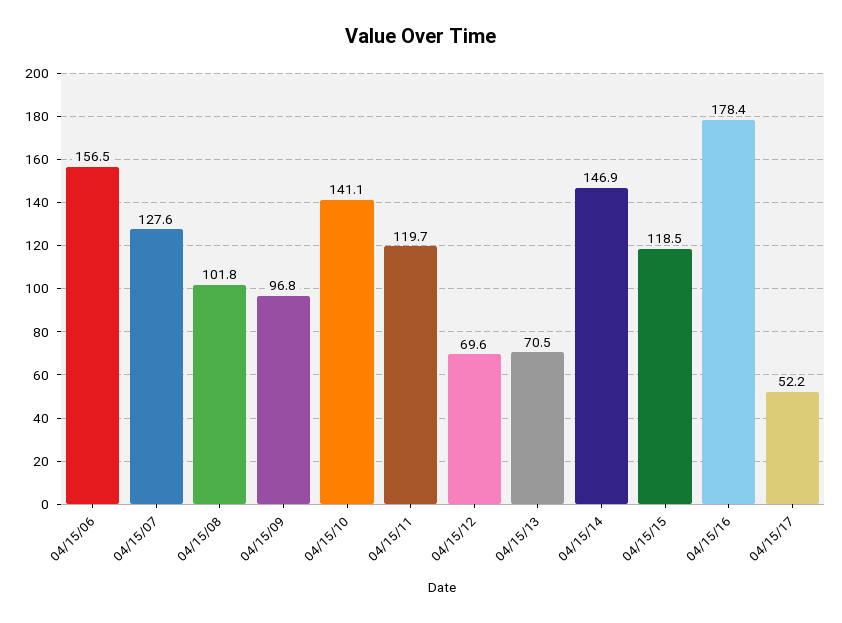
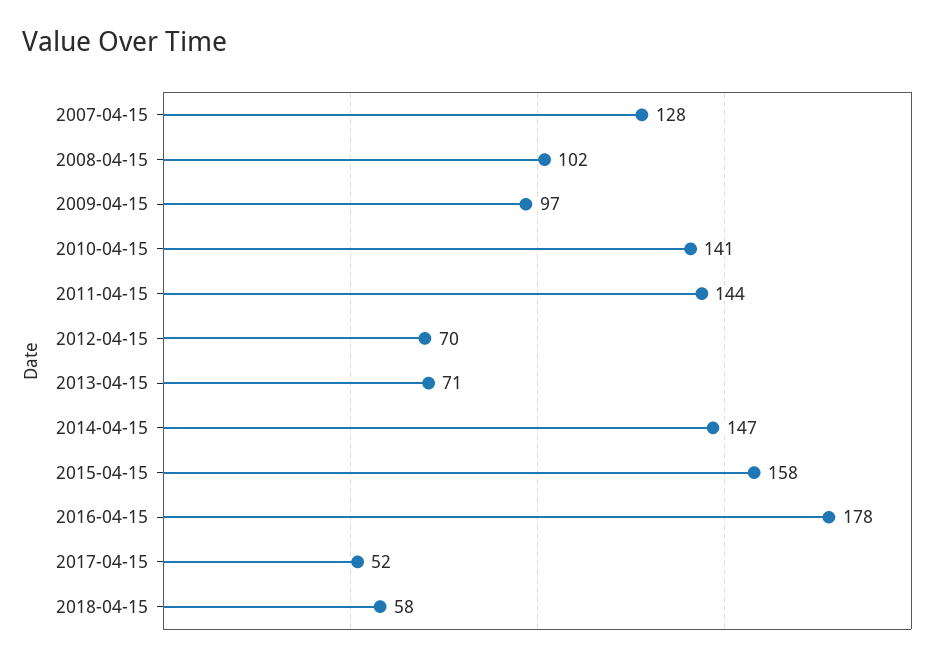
04/15/06: 156.5 -> none
04/15/11: 119.7 -> 144
04/15/15: 118.5 -> 158
2018-04-15: none -> 58

